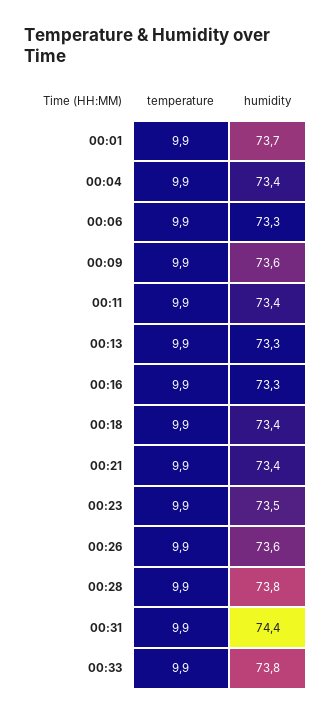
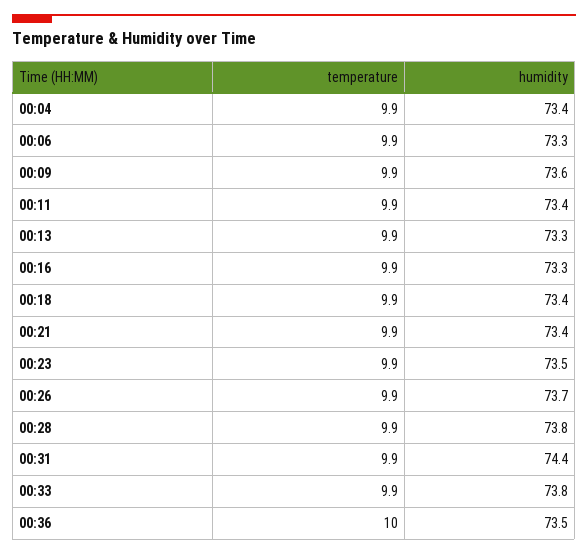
temperature, 00:01: 9.9 -> none
humidity, 00:01: 73.7 -> none
humidity, 00:26: 73.6 -> 73.7
temperature, 00:36: none -> 10
humidity, 00:36: none -> 73.5

